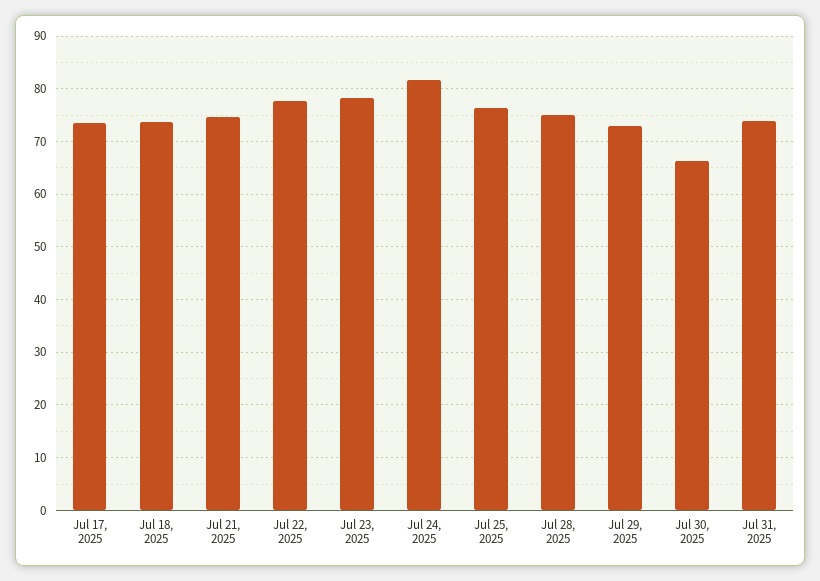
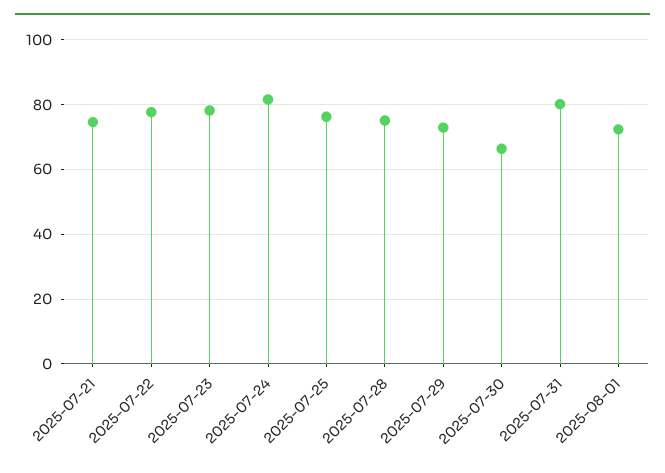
Jul 17, 2025: 74 -> none
Jul 18, 2025: 74 -> none
Jul 31, 2025: 74 -> 80
2025-08-01: none -> 72

